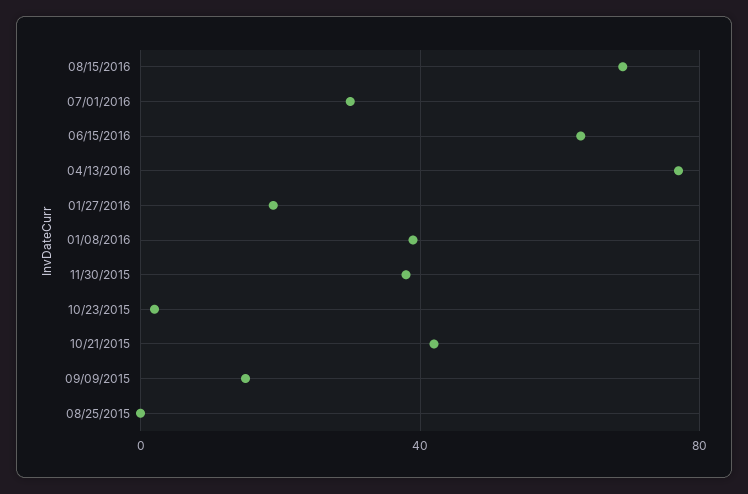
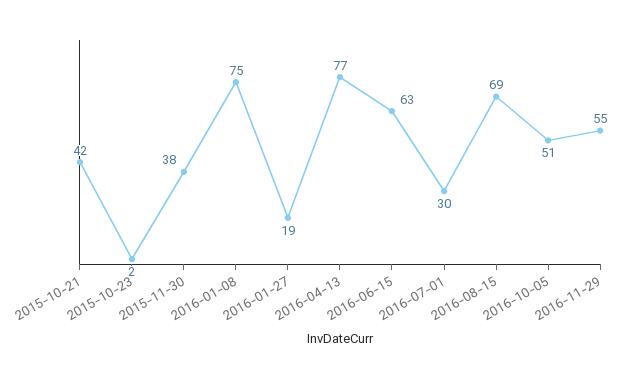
01/08/2016: 40 -> 75
09/09/2015: 15 -> none
08/25/2015: 0 -> none
2016-10-05: none -> 51
2016-11-29: none -> 55

